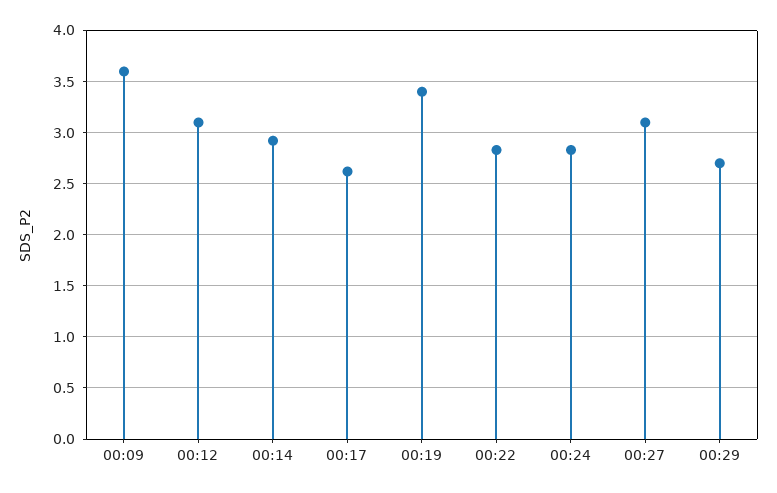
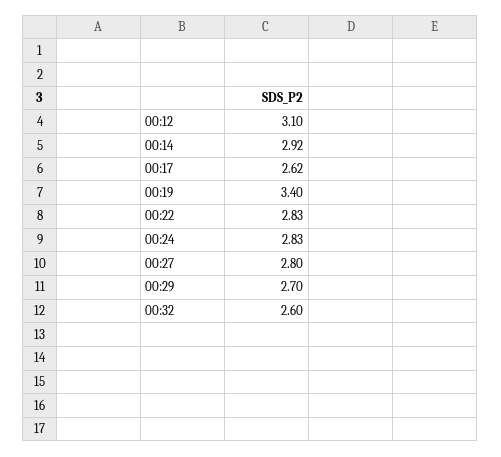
00:09: 3.6 -> none
00:27: 3.1 -> 2.8
00:32: none -> 2.6

